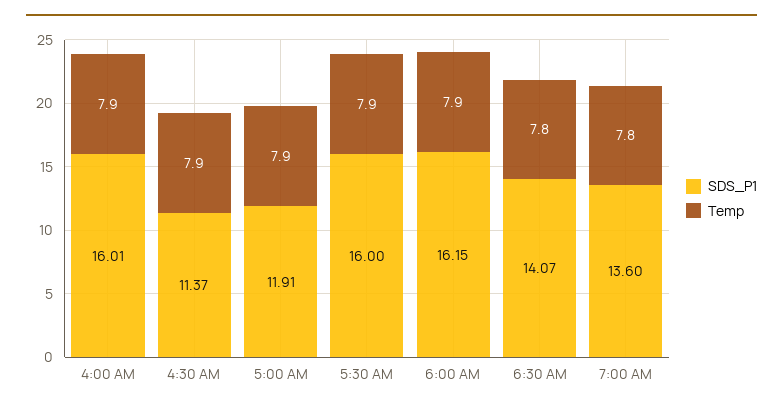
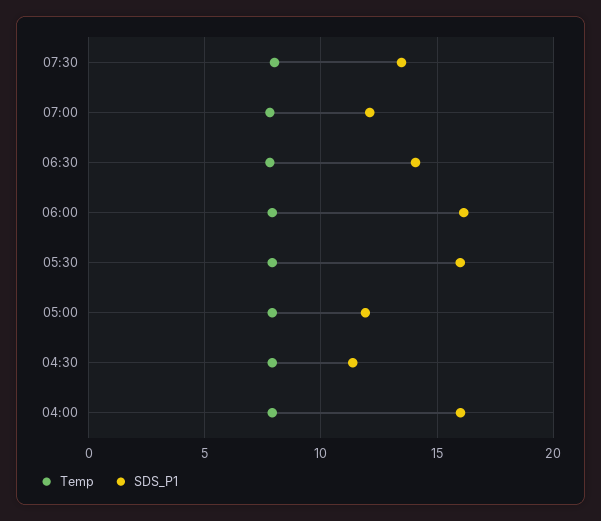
SDS_P1, 7:00 AM: 13.6 -> 12
Temp, 07:30: none -> 8
SDS_P1, 07:30: none -> 13.5

